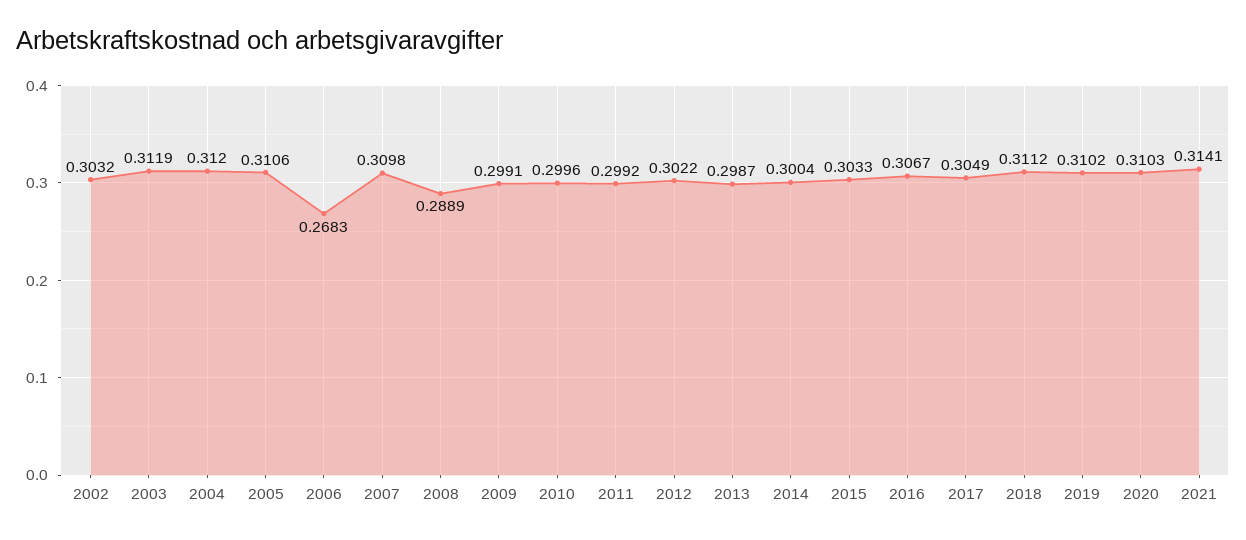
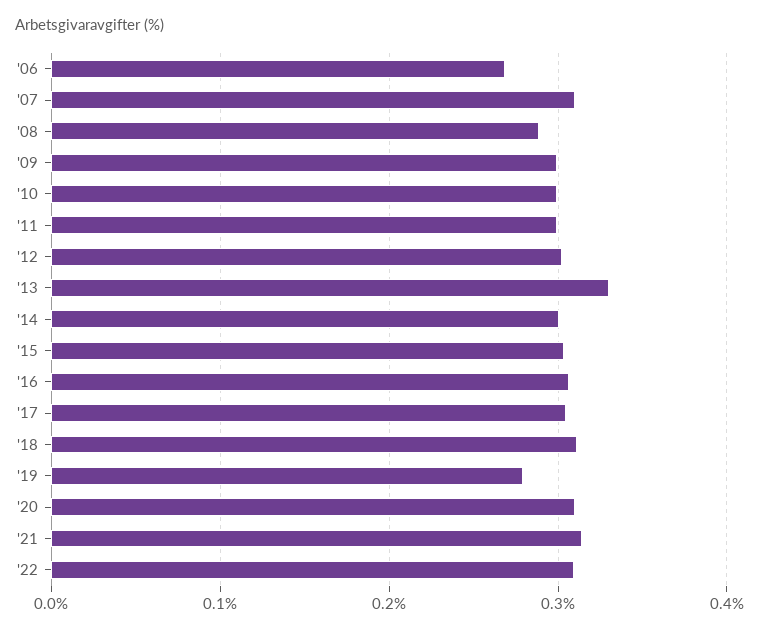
2002: 0.3032 -> none
2003: 0.3119 -> none
2004: 0.312 -> none
2005: 0.3106 -> none
2013: 0.2987 -> 0.33
2019: 0.3102 -> 0.28
'22: none -> 0.31

